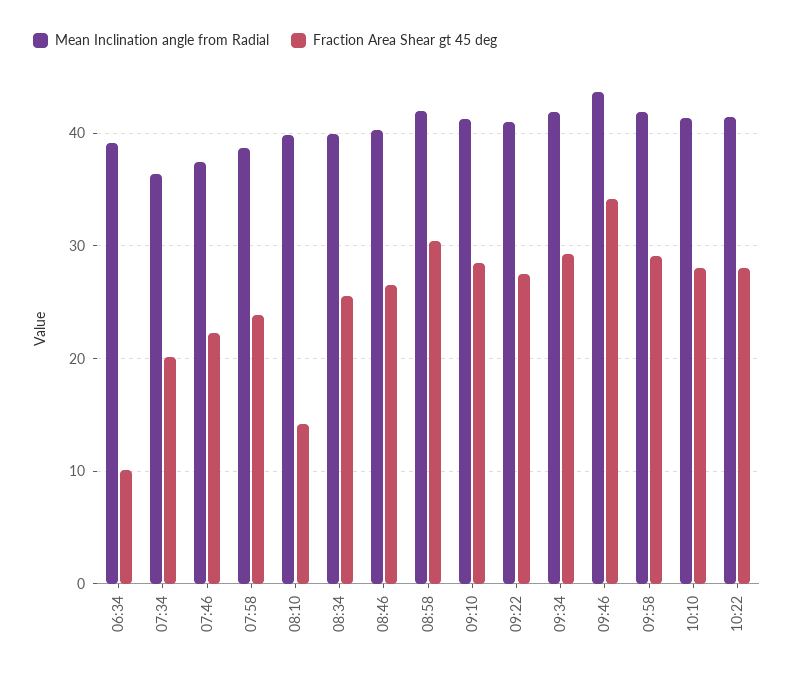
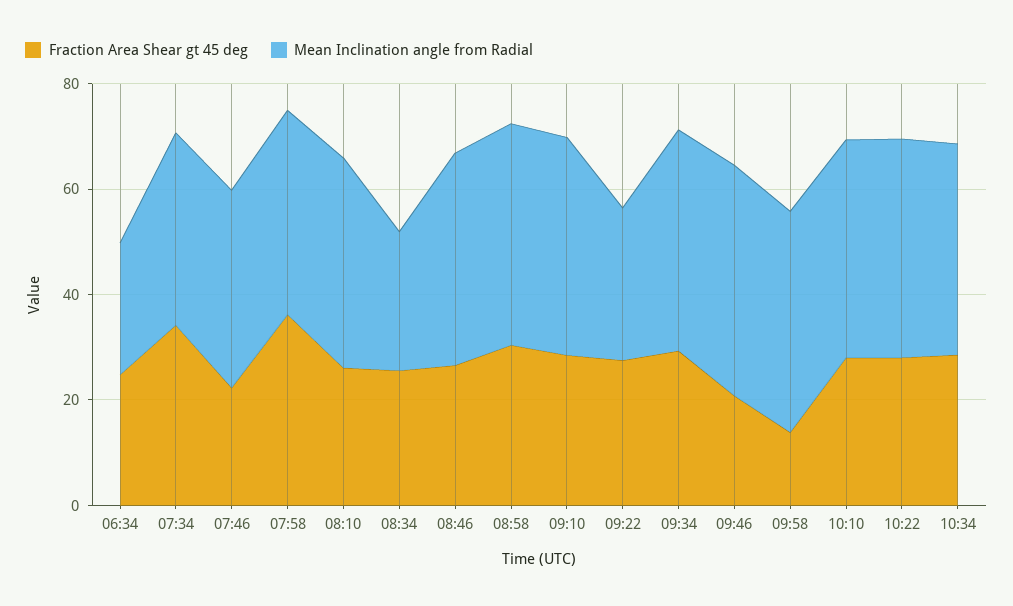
Mean Inclination angle from Radial, 06:34: 39 -> 25
Fraction Area Shear gt 45 deg, 06:34: 10 -> 25
Fraction Area Shear gt 45 deg, 07:34: 20 -> 35
Fraction Area Shear gt 45 deg, 07:58: 24 -> 35
Fraction Area Shear gt 45 deg, 08:10: 14 -> 25
Mean Inclination angle from Radial, 08:34: 40 -> 25
Mean Inclination angle from Radial, 09:22: 41 -> 30
Fraction Area Shear gt 45 deg, 09:46: 34 -> 20
Fraction Area Shear gt 45 deg, 09:58: 29 -> 15
Fraction Area Shear gt 45 deg, 10:34: none -> 30
Mean Inclination angle from Radial, 10:34: none -> 40

